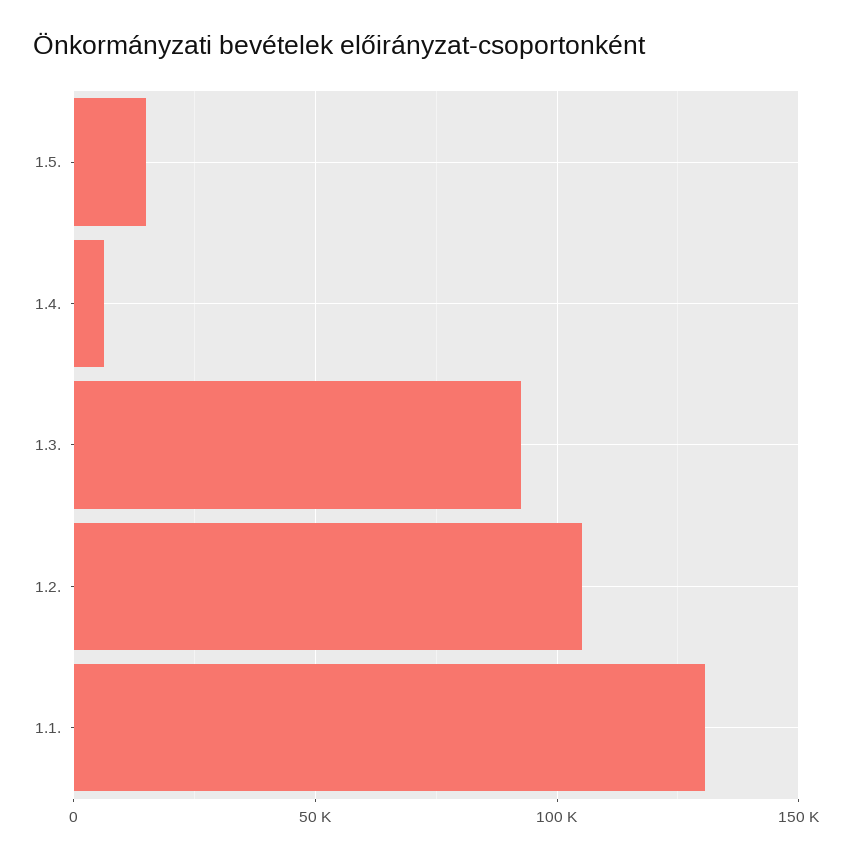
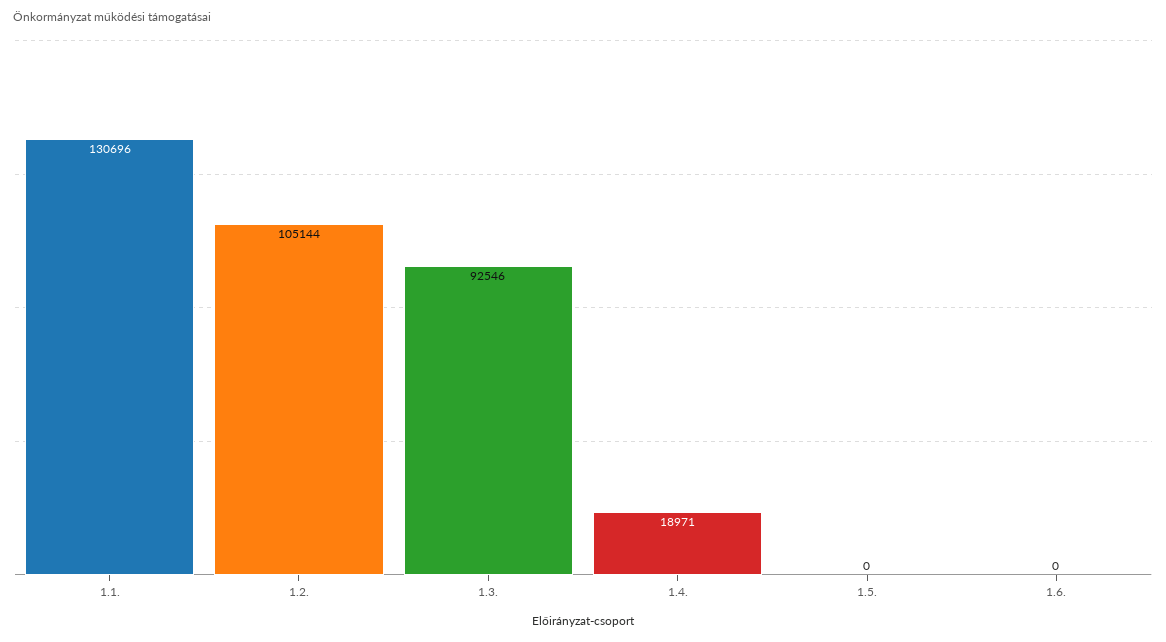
1.5.: 15000 -> 0
1.4.: 5000 -> 18971
1.6.: none -> 0

